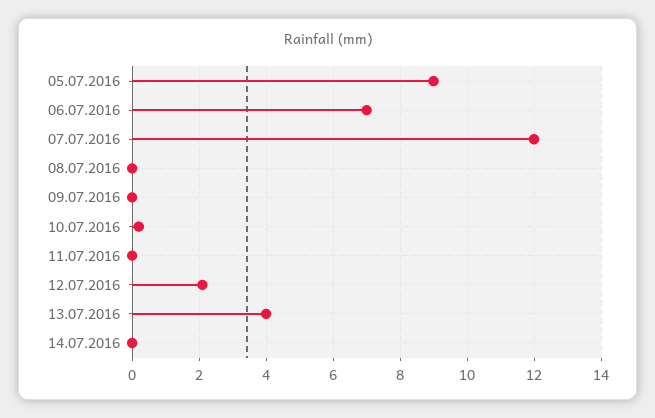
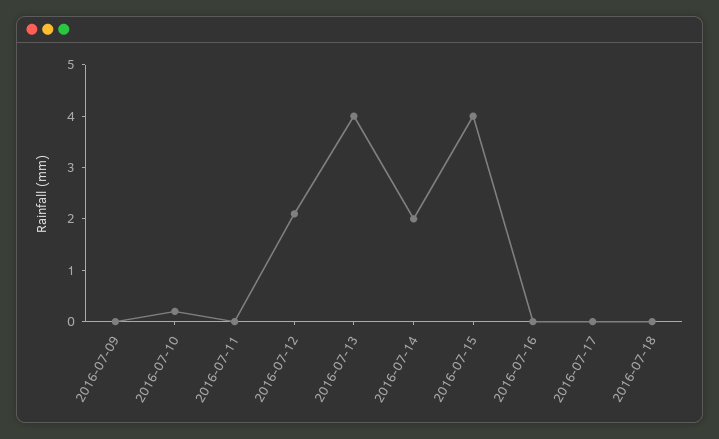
05.07.2016: 9 -> none
06.07.2016: 7 -> none
07.07.2016: 12 -> none
08.07.2016: 0 -> none
14.07.2016: 0 -> 2
2016-07-15: none -> 4
2016-07-16: none -> 0
2016-07-17: none -> 0
2016-07-18: none -> 0

